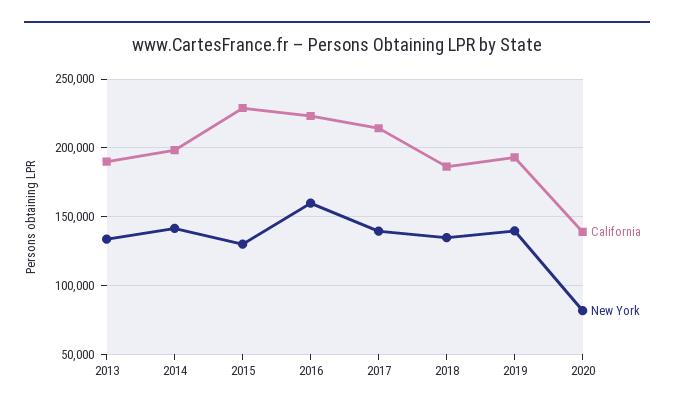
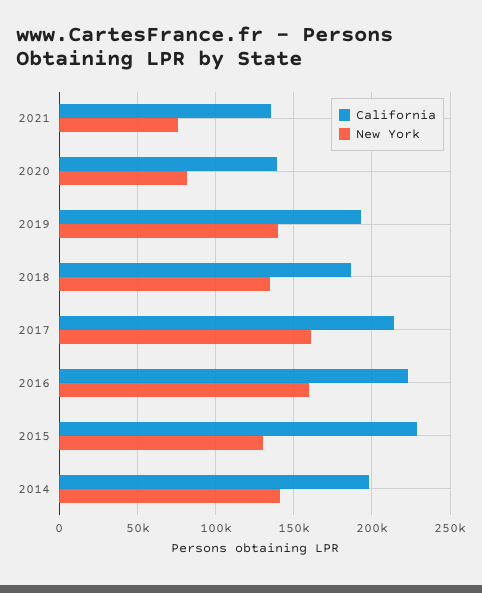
California, 2013: 190000 -> none
New York, 2013: 135000 -> none
New York, 2017: 140000 -> 160000
California, 2021: none -> 135000
New York, 2021: none -> 75000

